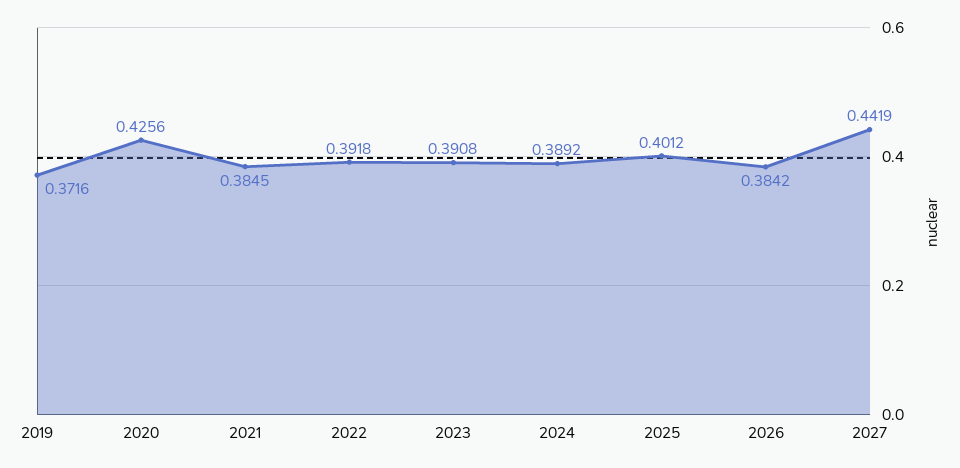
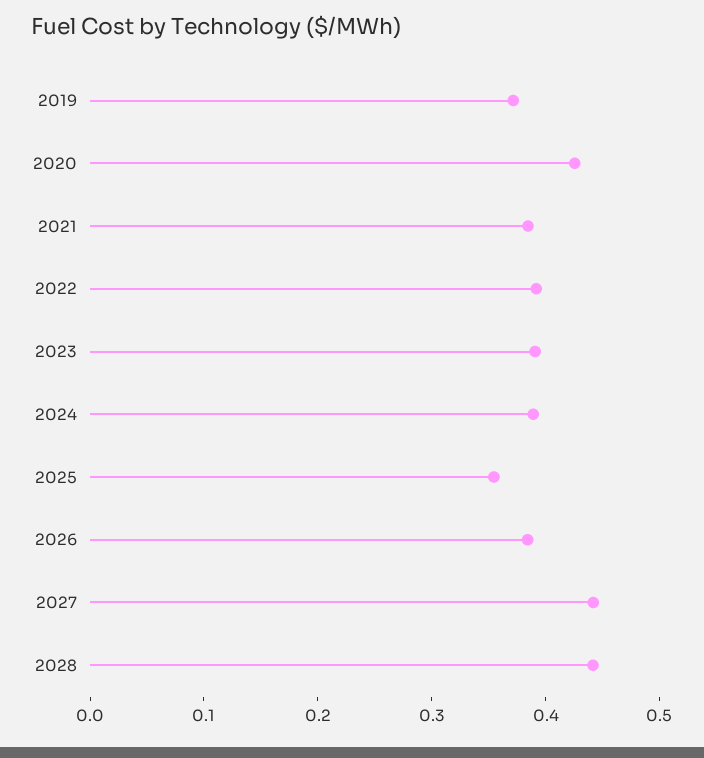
2025: 0.4012 -> 0.36
2028: none -> 0.44

